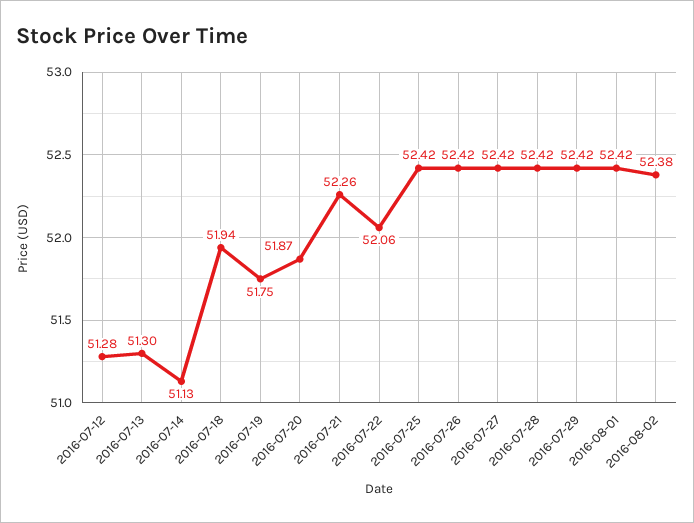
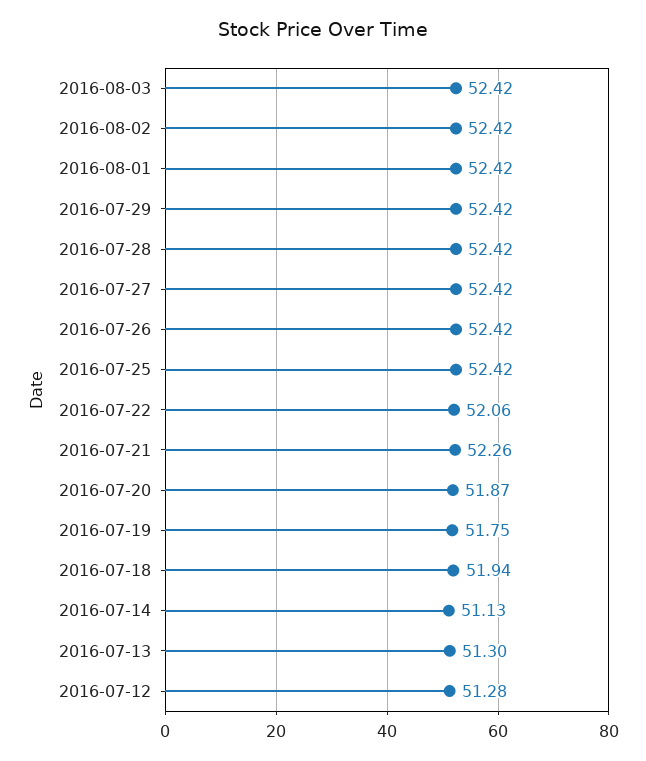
2016-08-02: 52.38 -> 52.42
2016-08-03: none -> 52.42

